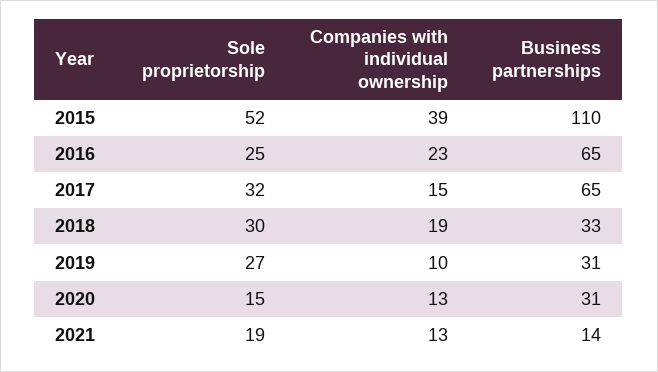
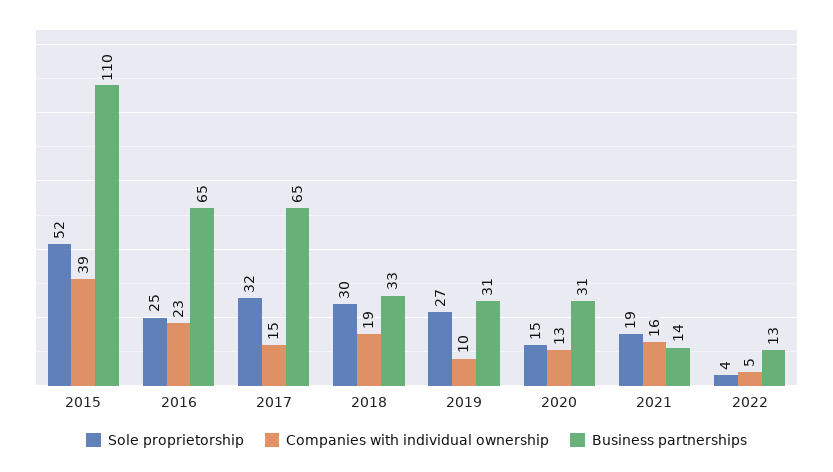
Companies with individual ownership, 2021: 13 -> 16
Sole proprietorship, 2022: none -> 4
Companies with individual ownership, 2022: none -> 5
Business partnerships, 2022: none -> 13

